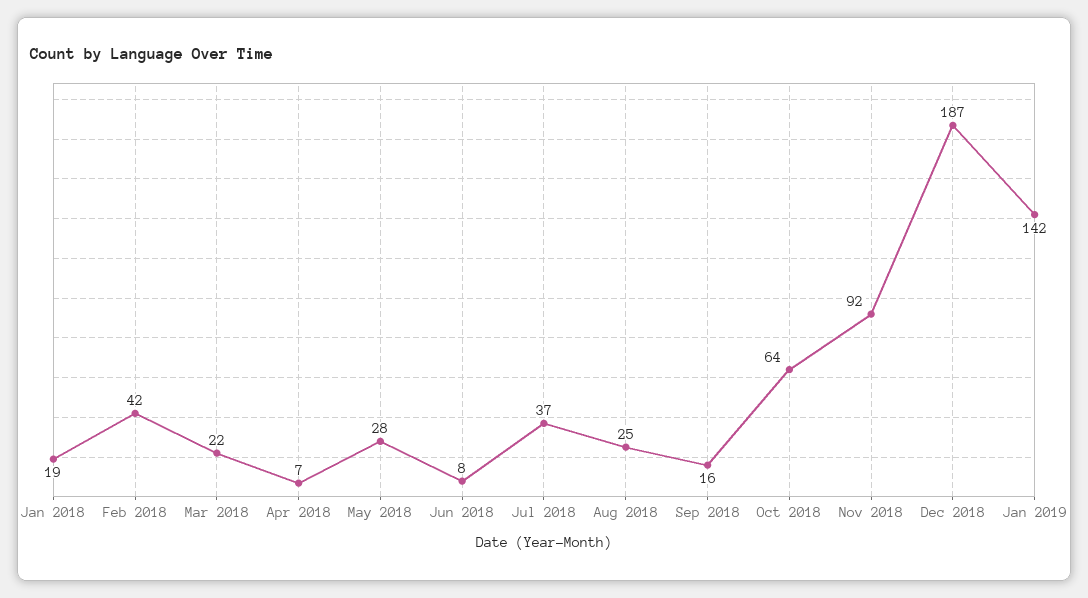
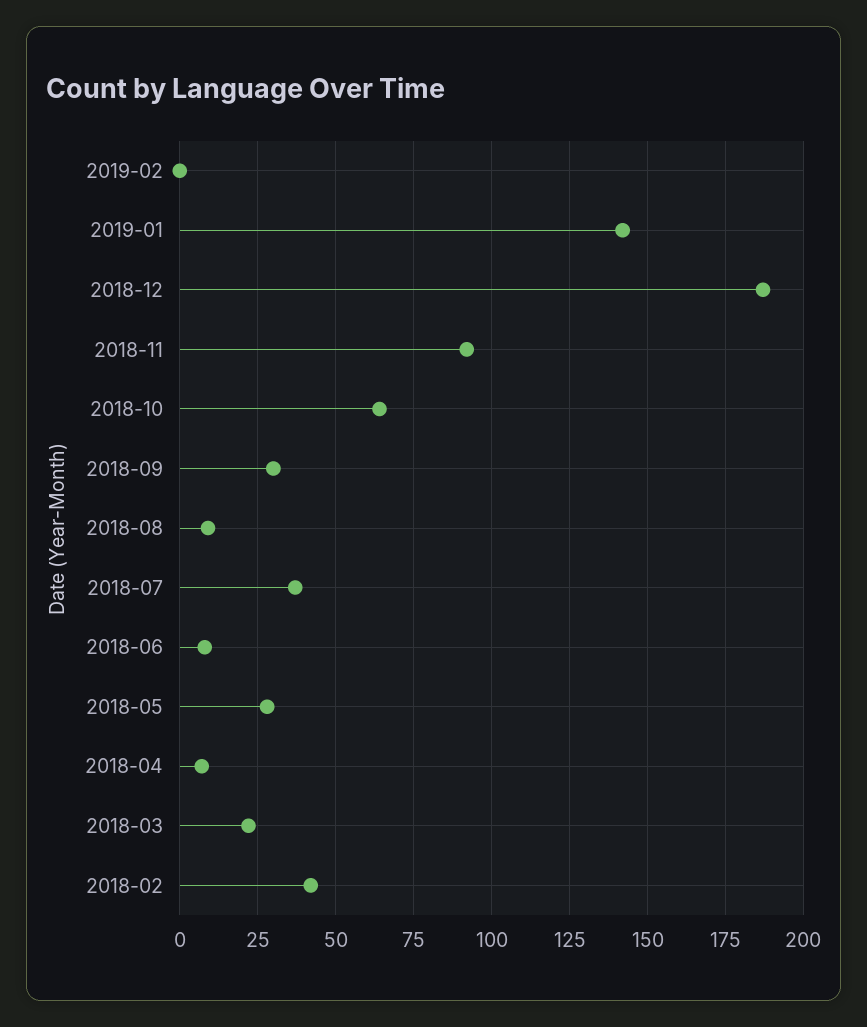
Jan 2018: 19 -> none
Aug 2018: 25 -> 10
Sep 2018: 16 -> 30
2019-02: none -> 0

